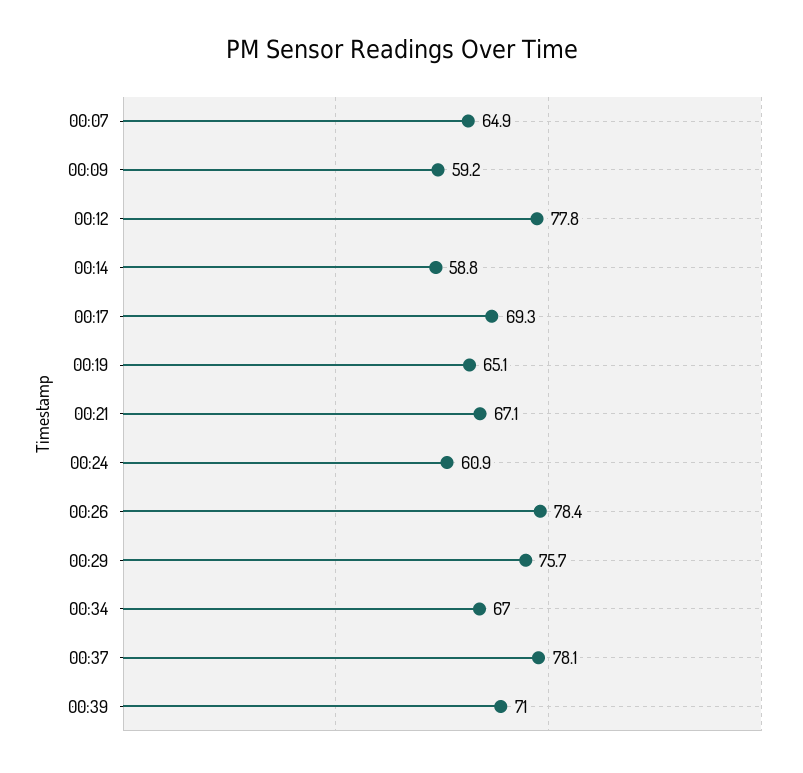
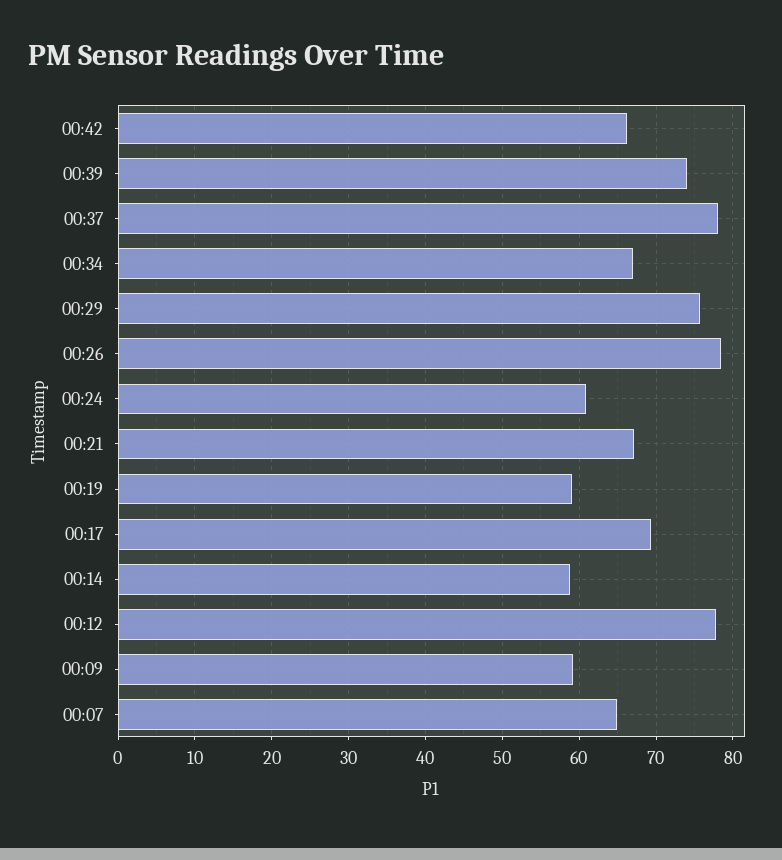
00:19: 65.1 -> 59
00:39: 71 -> 74
00:42: none -> 66

